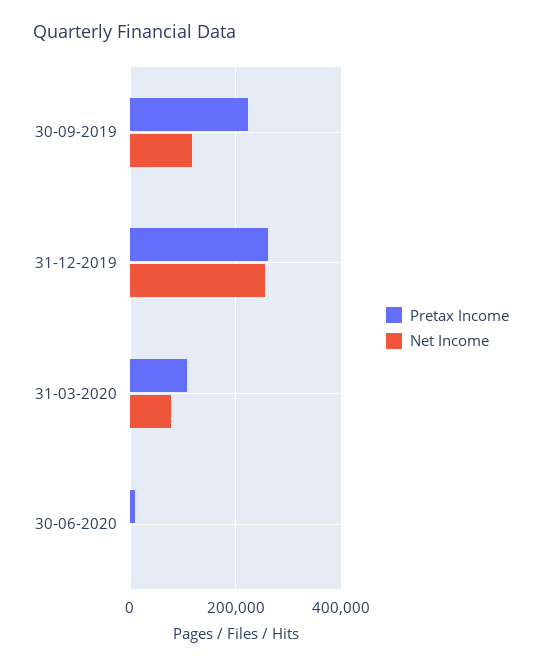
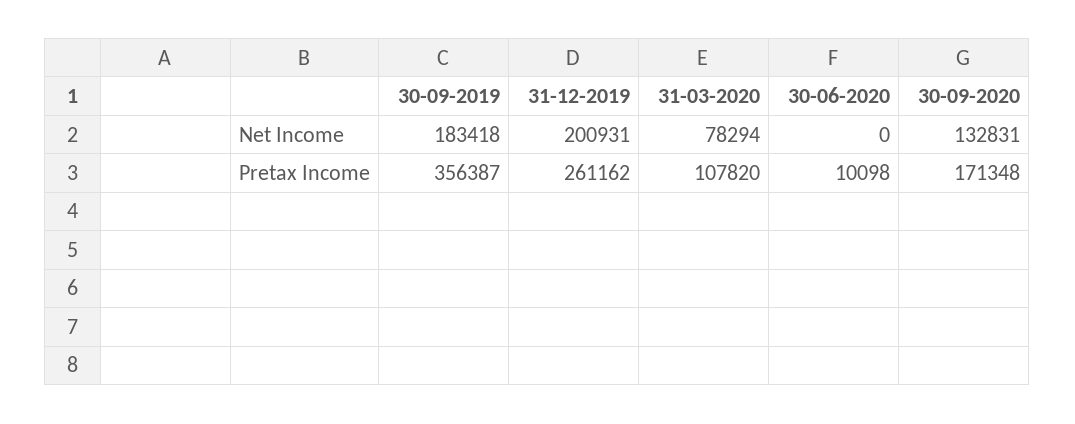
Pretax Income, 30-09-2019: 220000 -> 356387
Net Income, 30-09-2019: 120000 -> 183418
Net Income, 31-12-2019: 260000 -> 200931
Net Income, 30-09-2020: none -> 132831
Pretax Income, 30-09-2020: none -> 171348

